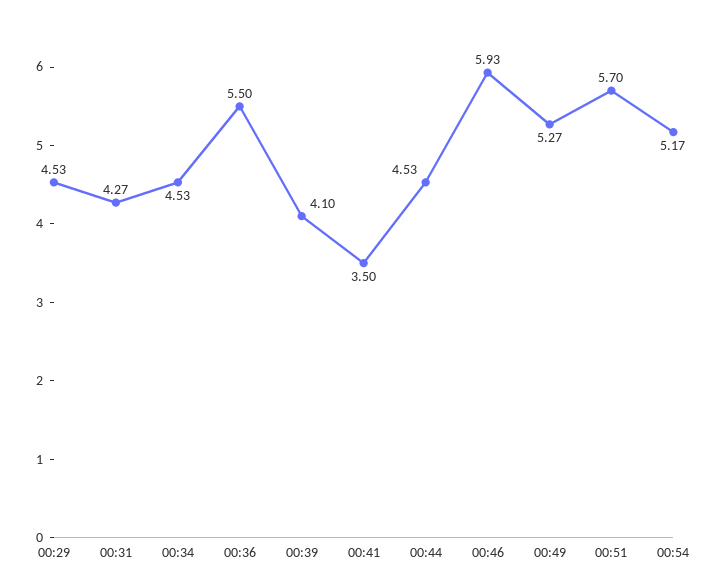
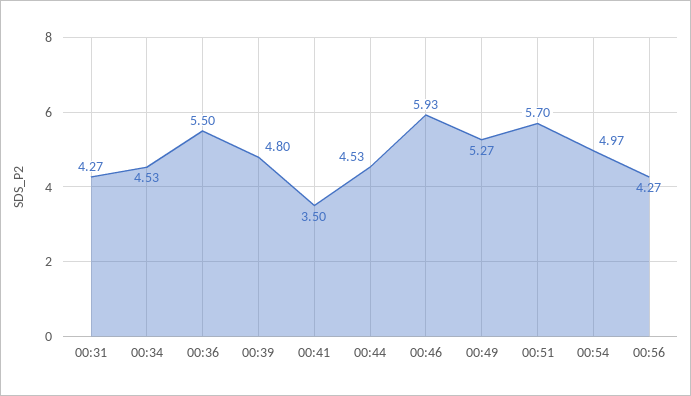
00:29: 4.53 -> none
00:39: 4.1 -> 4.8
00:54: 5.17 -> 4.97
00:56: none -> 4.27

